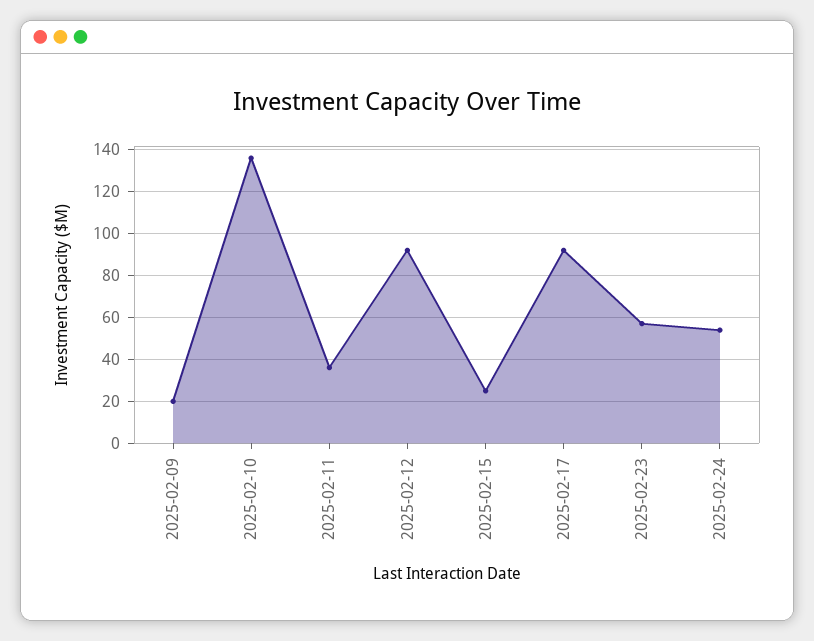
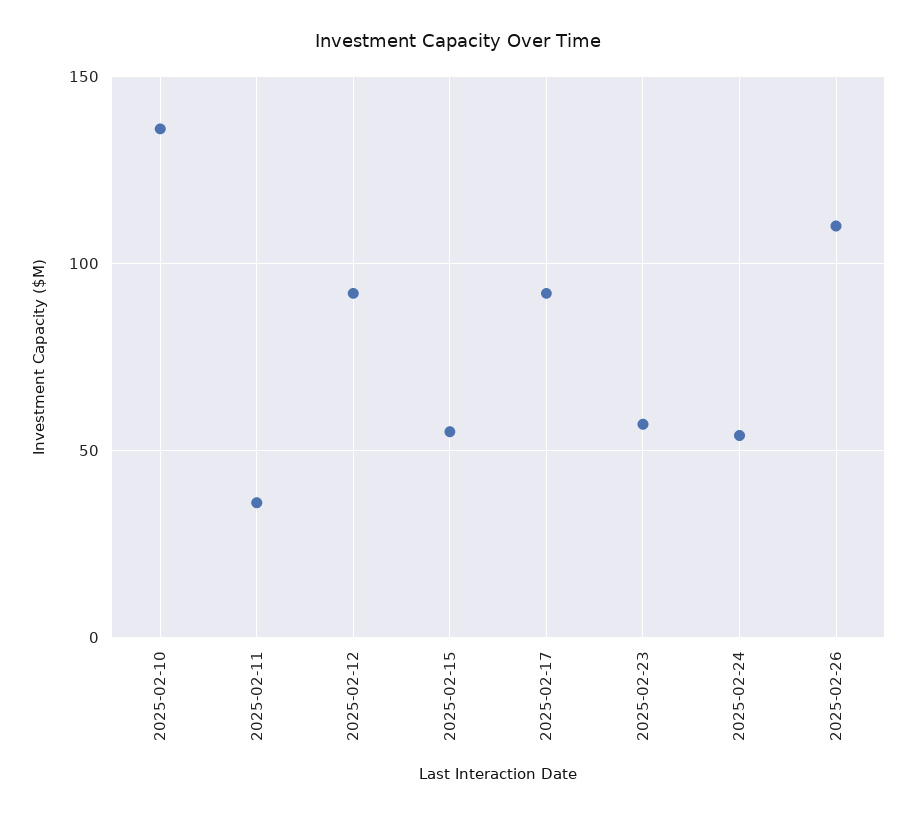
2025-02-09: 20 -> none
2025-02-15: 25 -> 55
2025-02-26: none -> 110

